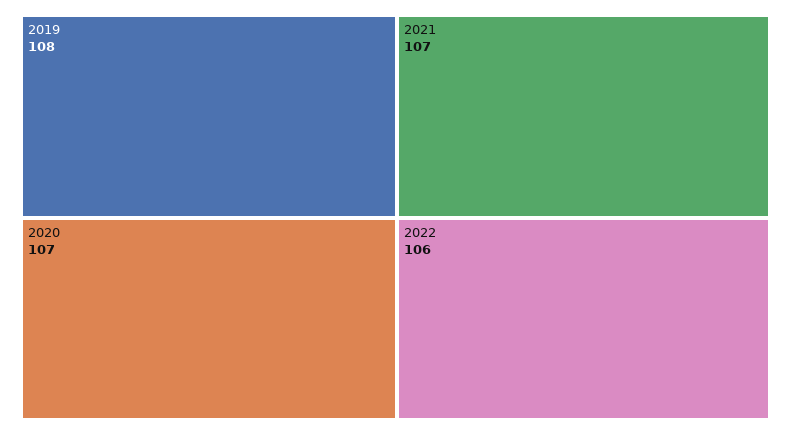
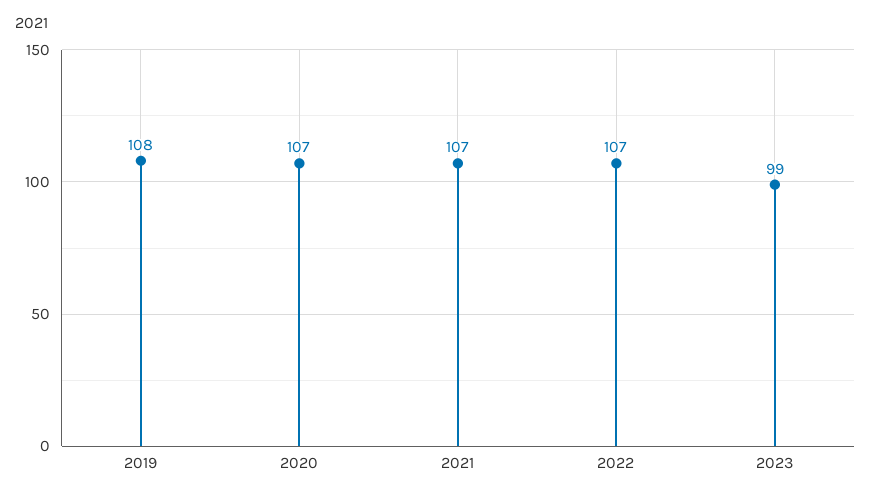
2022: 106 -> 107
2023: none -> 99

